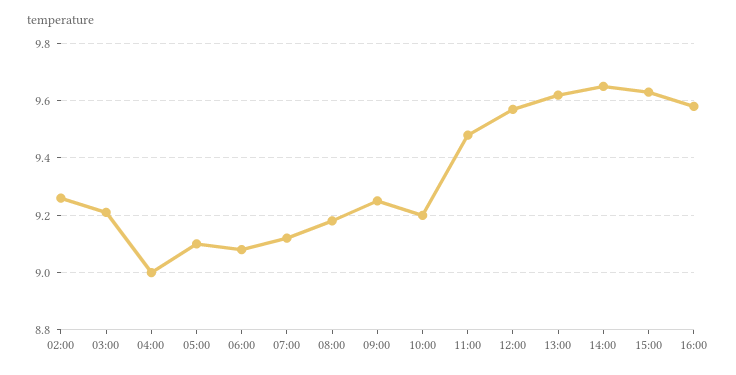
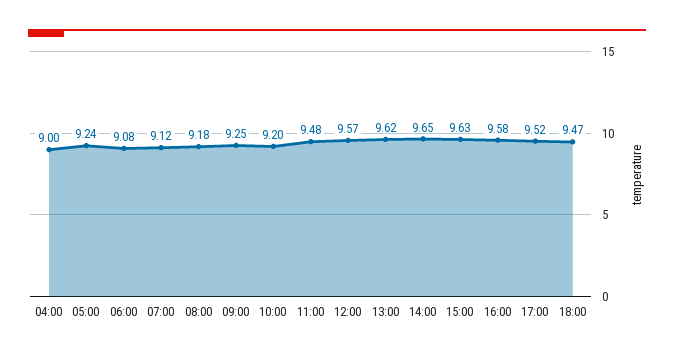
02:00: 9.25 -> none
03:00: 9.2 -> none
05:00: 9.1 -> 9.24
17:00: none -> 9.52
18:00: none -> 9.47

